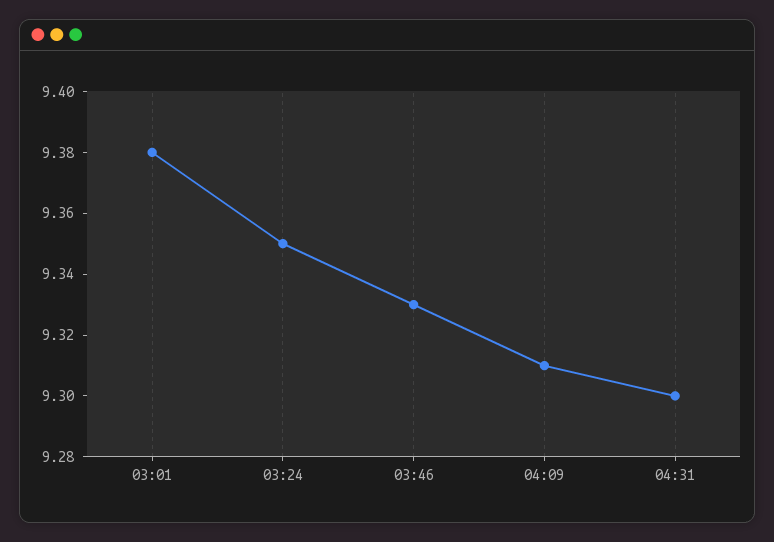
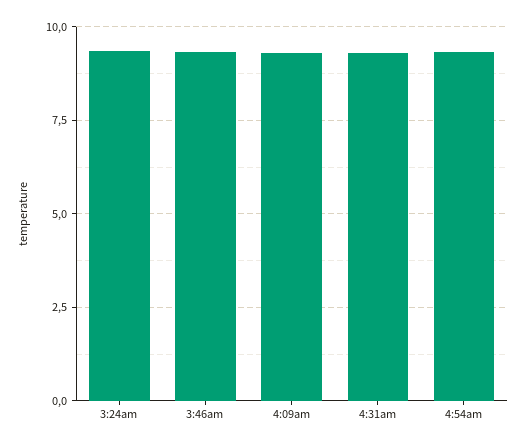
03:01: 9.38 -> none
4:54am: none -> 9.25

